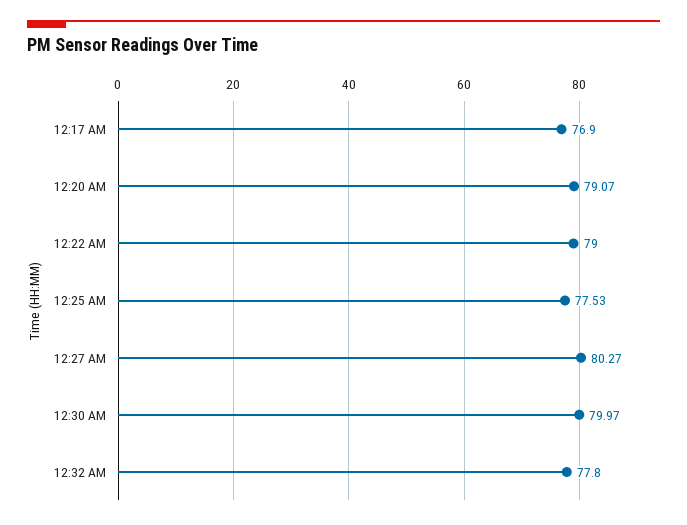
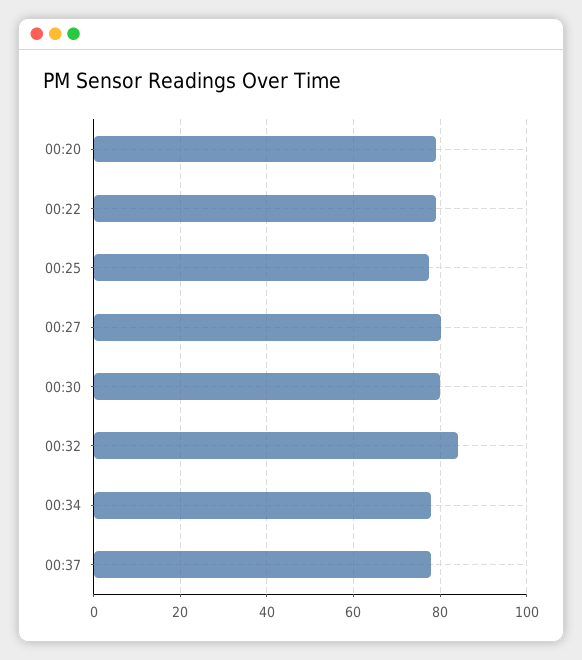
12:17 AM: 76.9 -> none
12:32 AM: 77.8 -> 84
00:34: none -> 78
00:37: none -> 78

